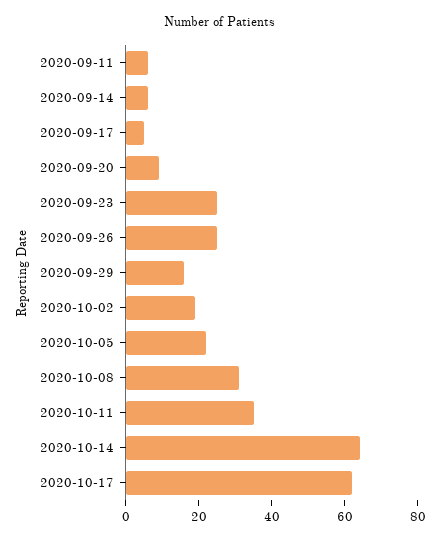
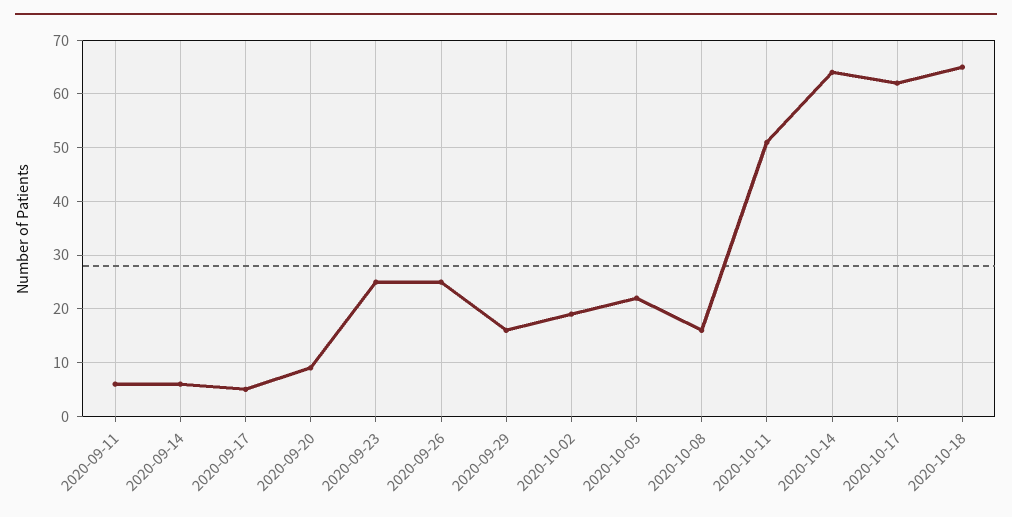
2020-10-08: 30 -> 15
2020-10-11: 35 -> 50
2020-10-18: none -> 65

